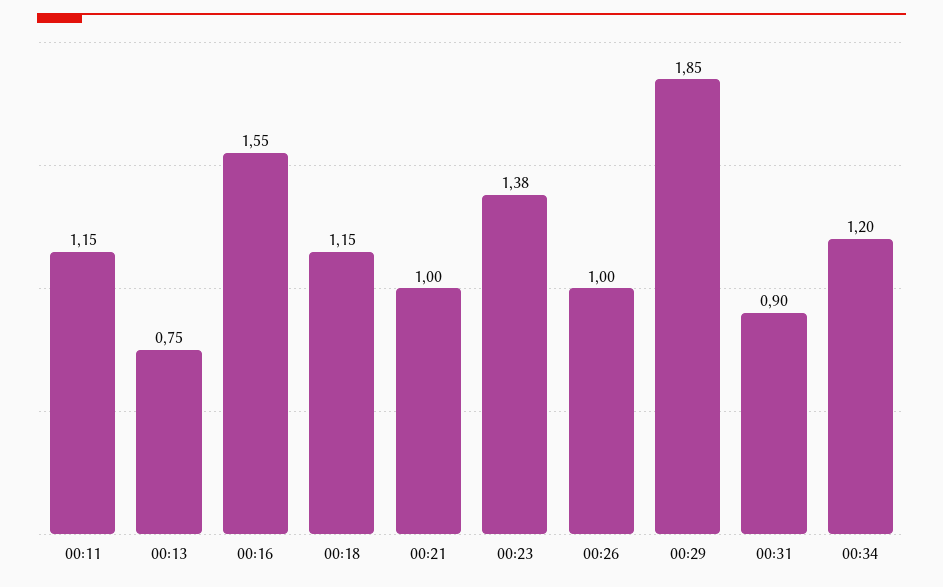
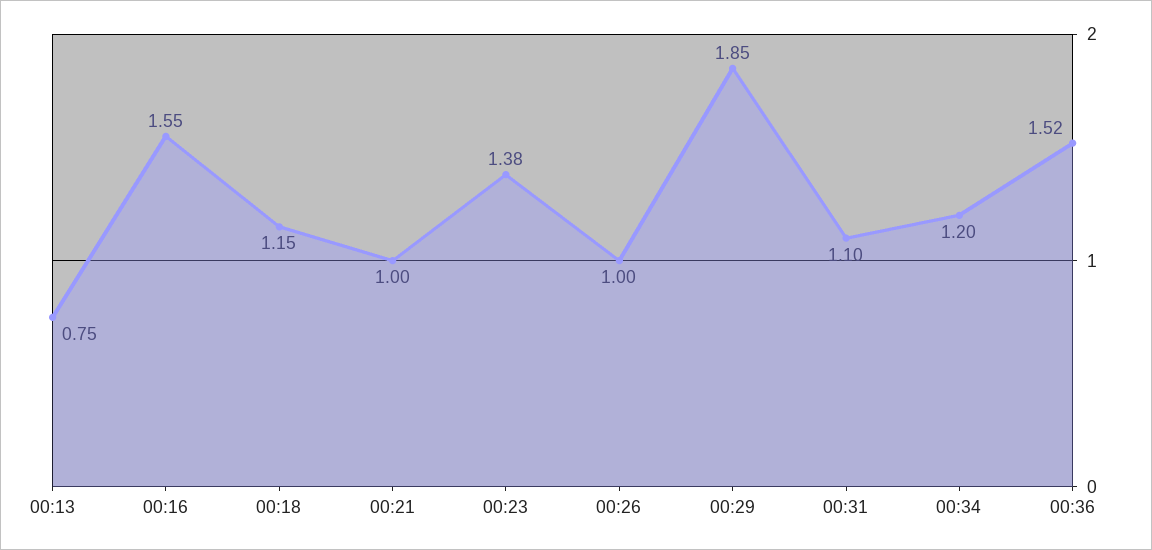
00:11: 1.15 -> none
00:31: 0.9 -> 1.1
00:36: none -> 1.52

